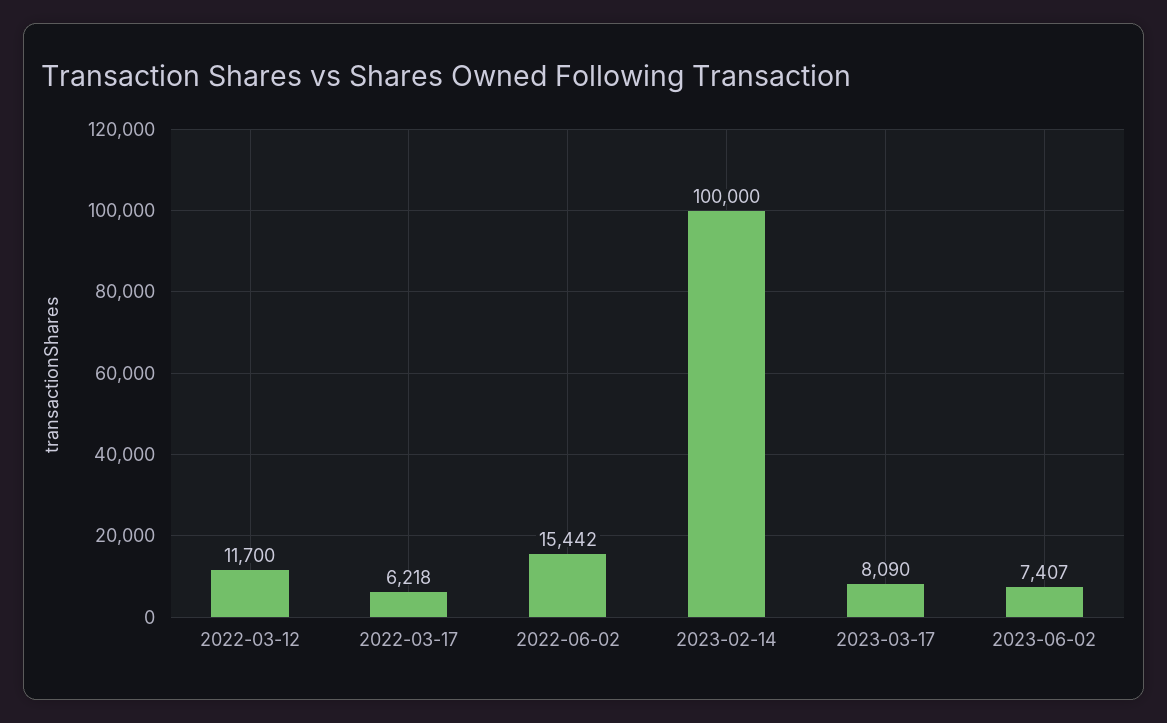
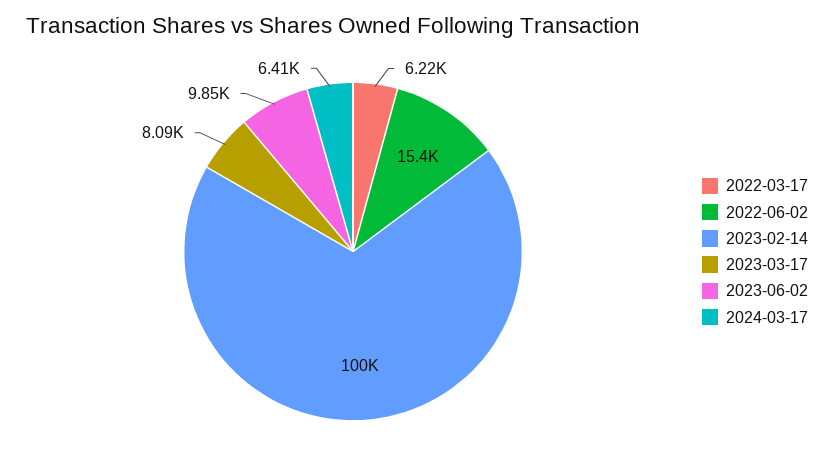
2022-03-12: 11700 -> none
2023-06-02: 7407 -> 9850
2024-03-17: none -> 6410

